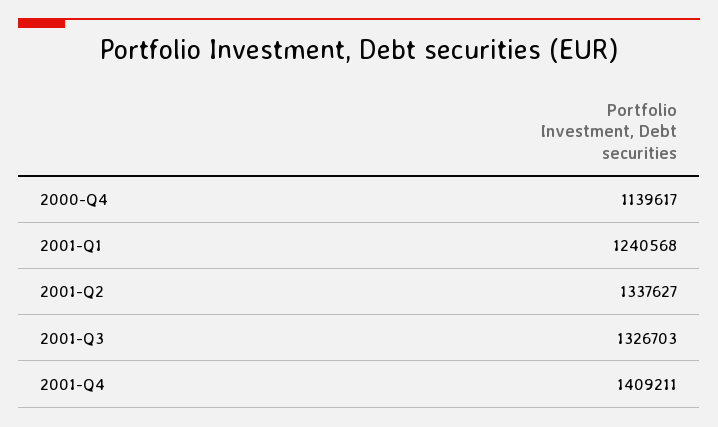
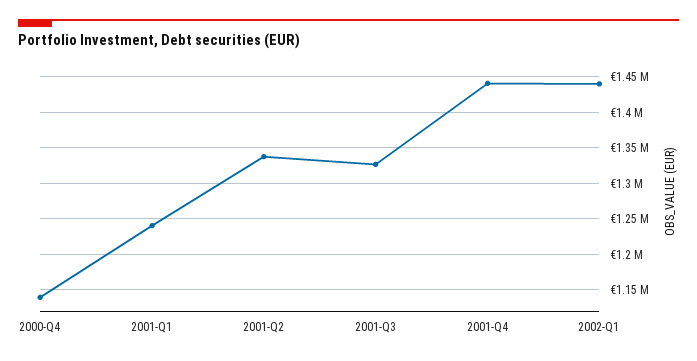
2001-Q4: 1409211 -> 1440000
2002-Q1: none -> 1440000

